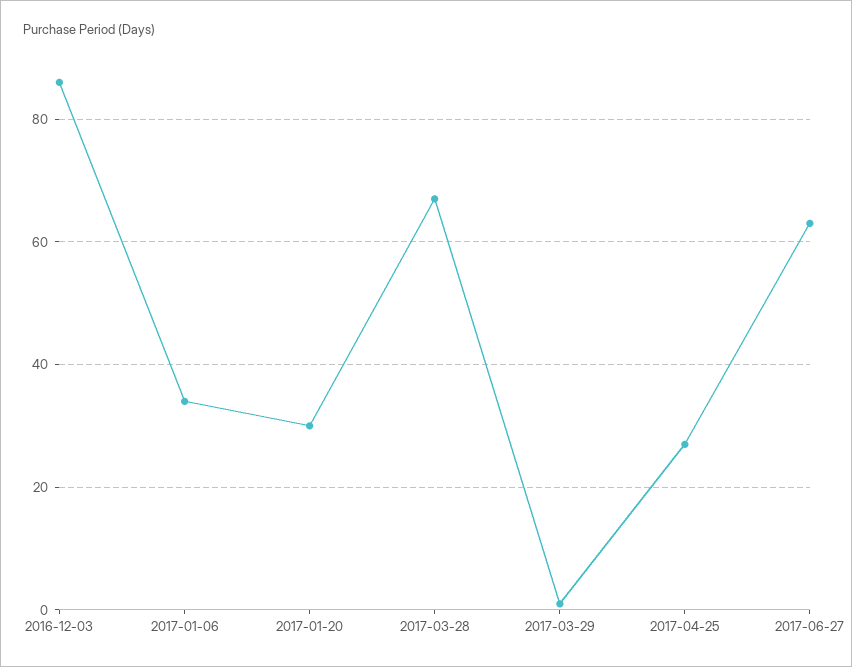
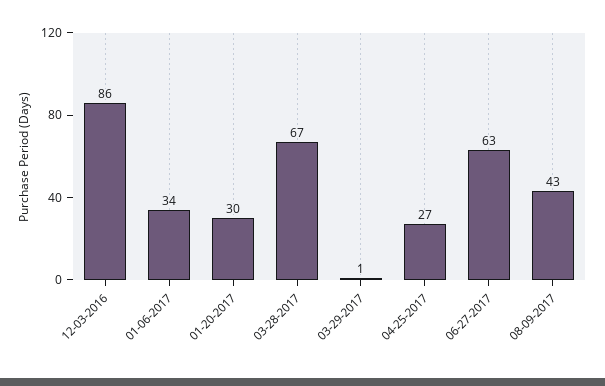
08-09-2017: none -> 43

